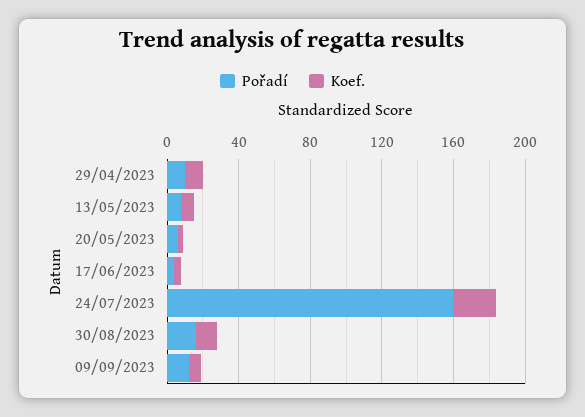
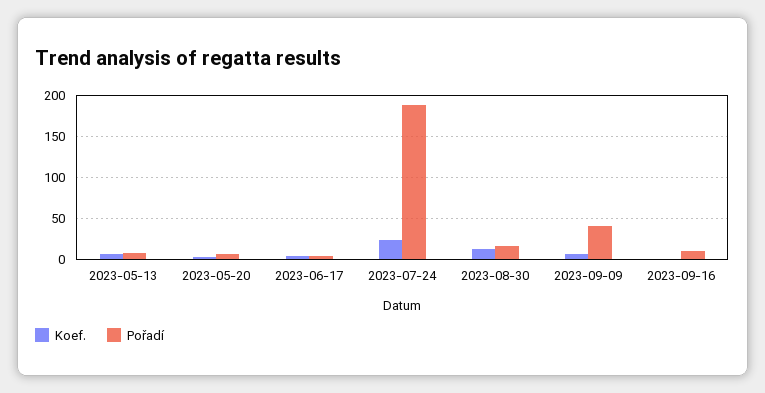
Pořadí, 29/04/2023: 10 -> none
Koef., 29/04/2023: 10 -> none
Pořadí, 24/07/2023: 160 -> 190
Pořadí, 09/09/2023: 10 -> 40
Koef., 2023-09-16: none -> 0
Pořadí, 2023-09-16: none -> 10

